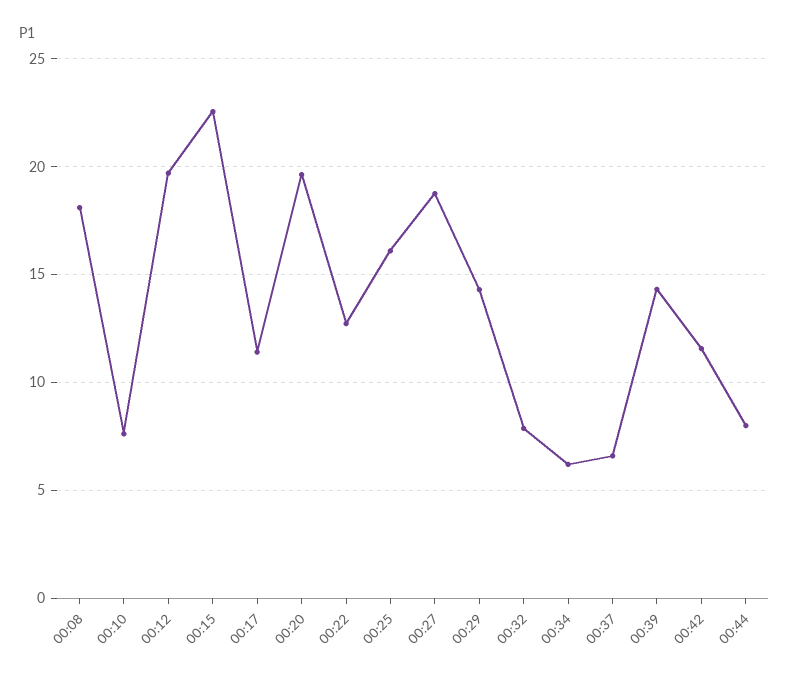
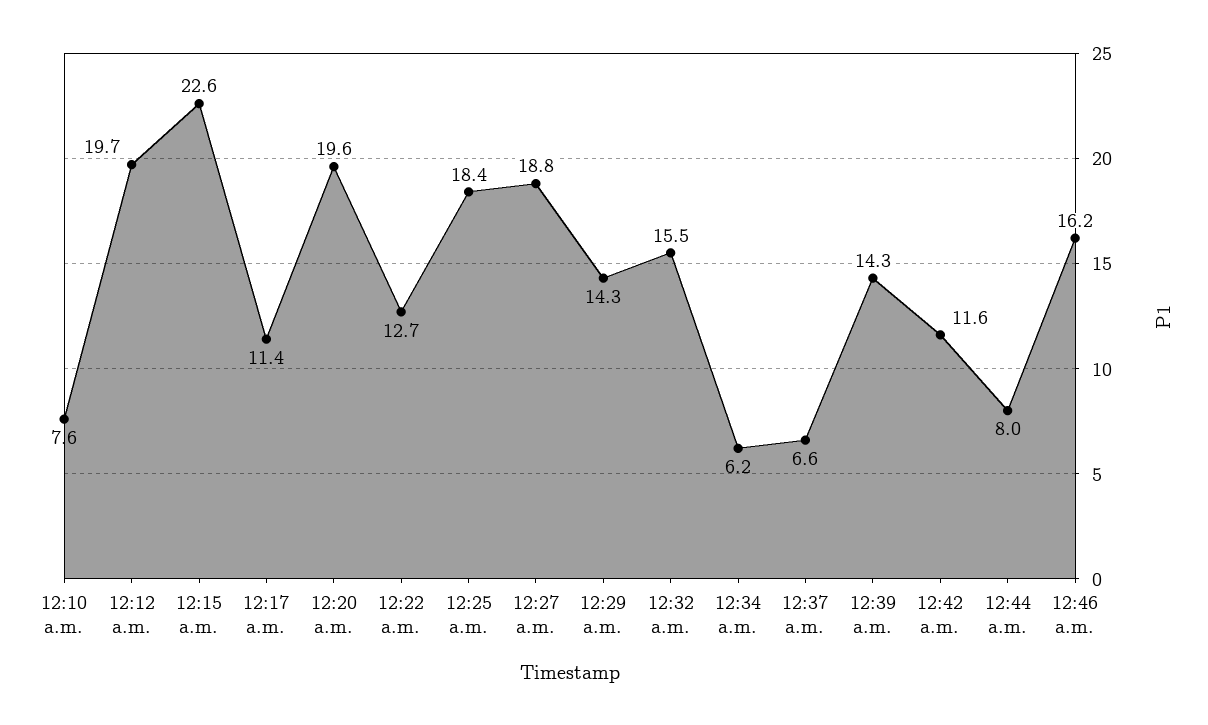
00:08: 18 -> none
00:25: 16 -> 18.4
00:32: 8 -> 15.5
12:46 a.m.: none -> 16.2

